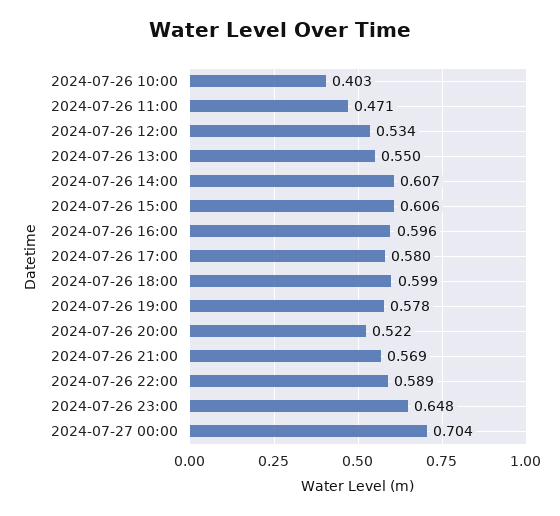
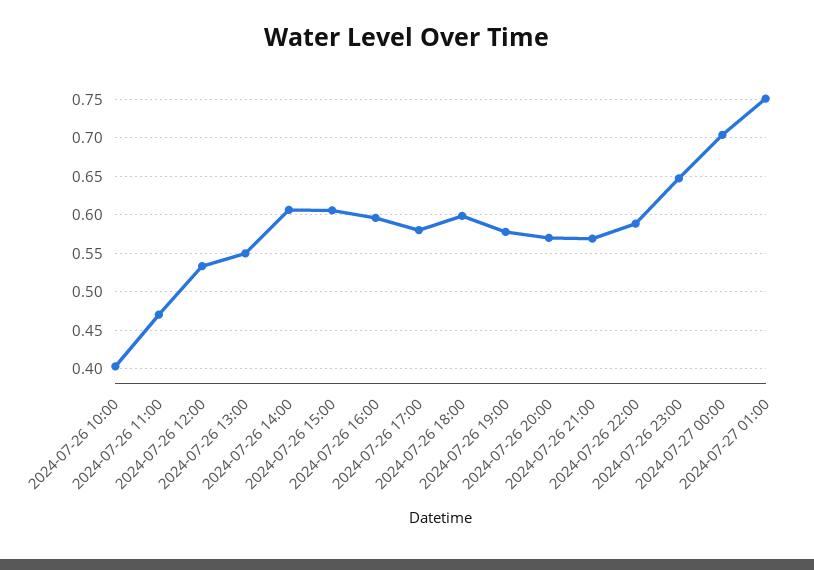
2024-07-26 20:00: 0.522 -> 0.57
2024-07-27 01:00: none -> 0.75

